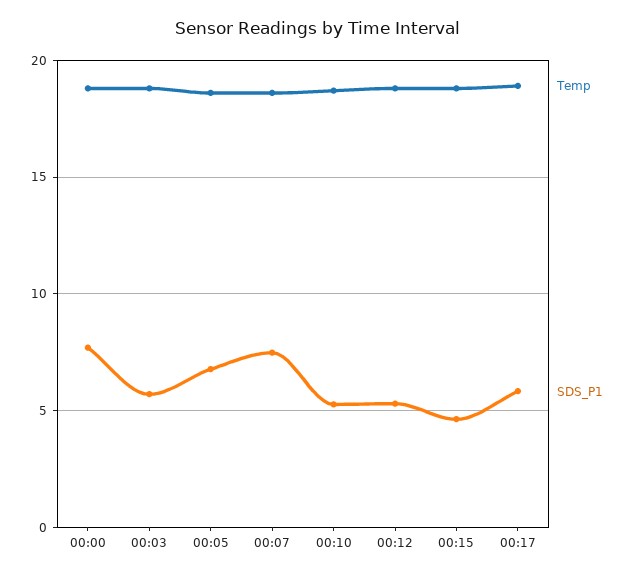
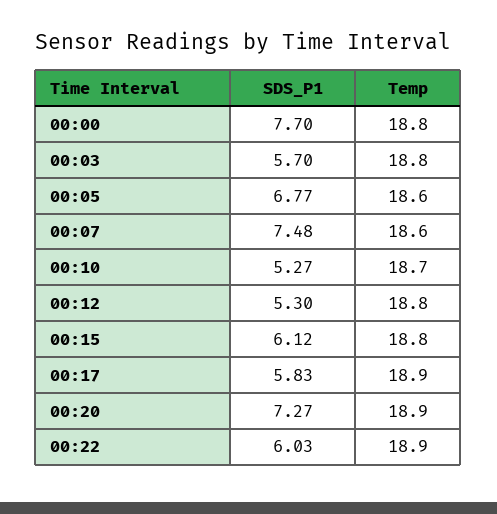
SDS_P1, 00:15: 4.5 -> 6.12
SDS_P1, 00:20: none -> 7.27
Temp, 00:20: none -> 18.9
SDS_P1, 00:22: none -> 6.03
Temp, 00:22: none -> 18.9

